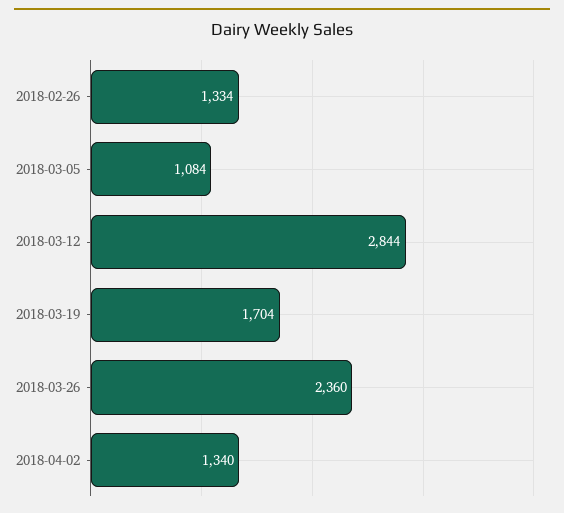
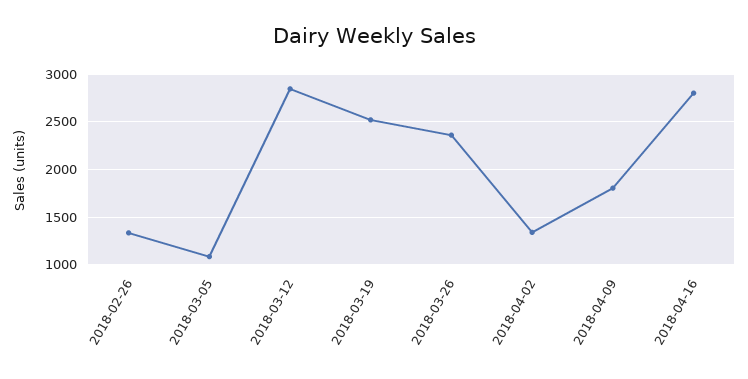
2018-03-19: 1704 -> 2500
2018-04-09: none -> 1800
2018-04-16: none -> 2800

